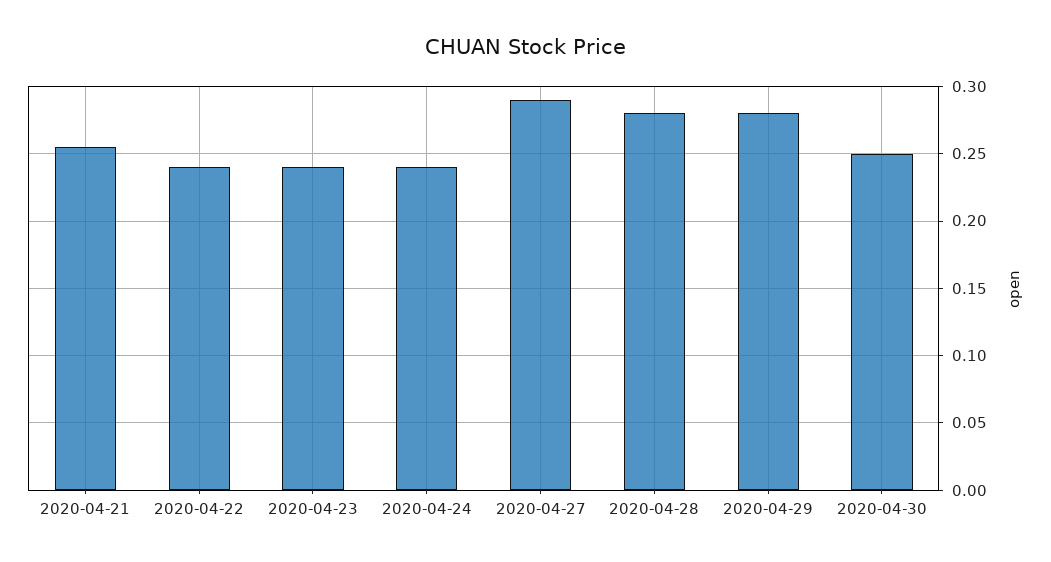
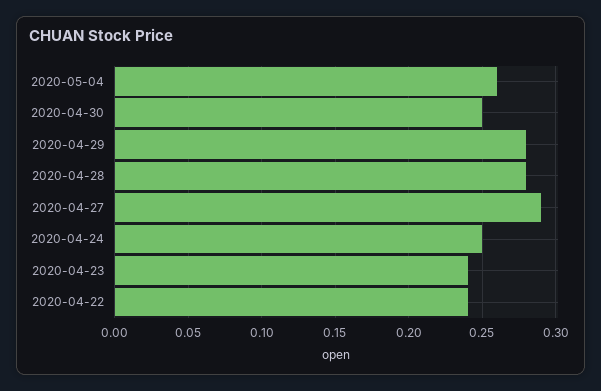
2020-04-21: 0.255 -> none
2020-04-24: 0.24 -> 0.25
2020-05-04: none -> 0.26

